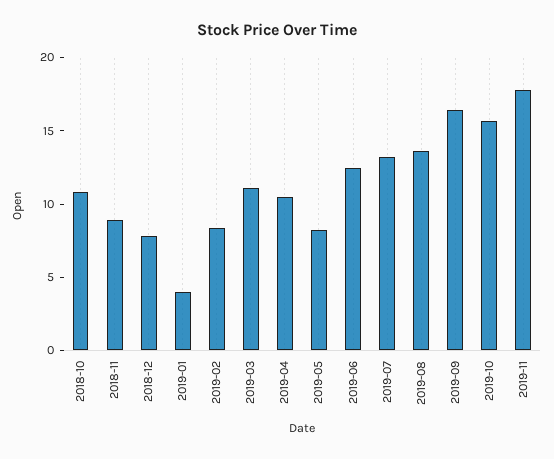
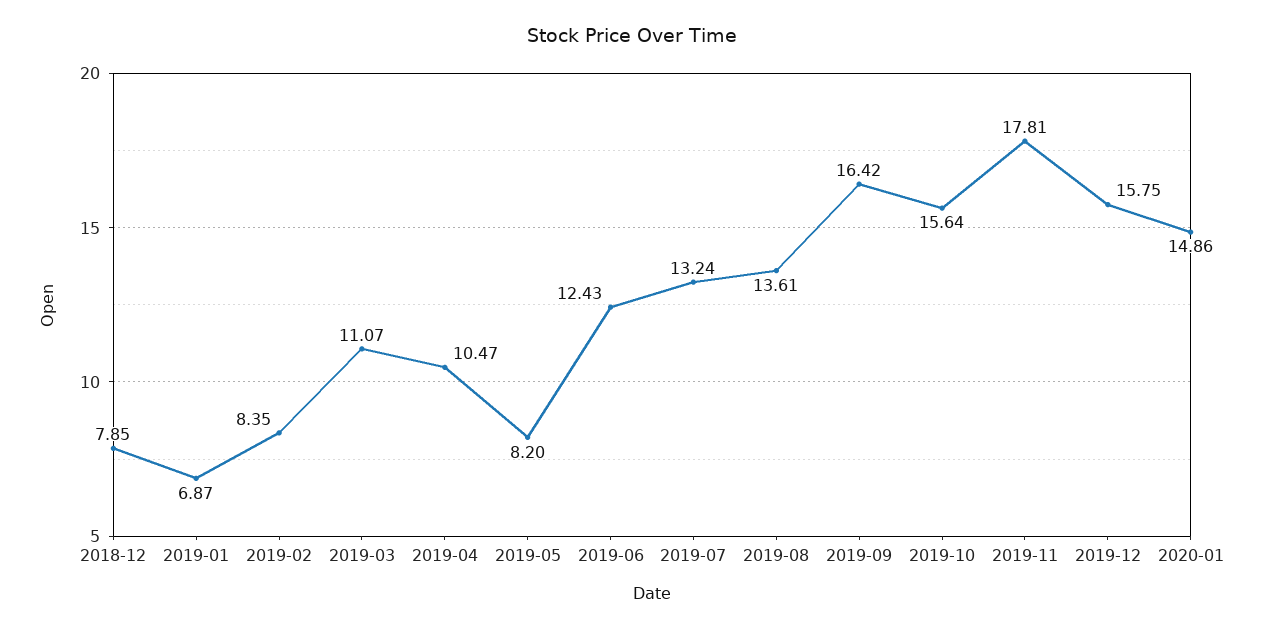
2018-10: 11 -> none
2018-11: 9 -> none
2019-01: 4 -> 6.87
2019-12: none -> 15.75
2020-01: none -> 14.86

